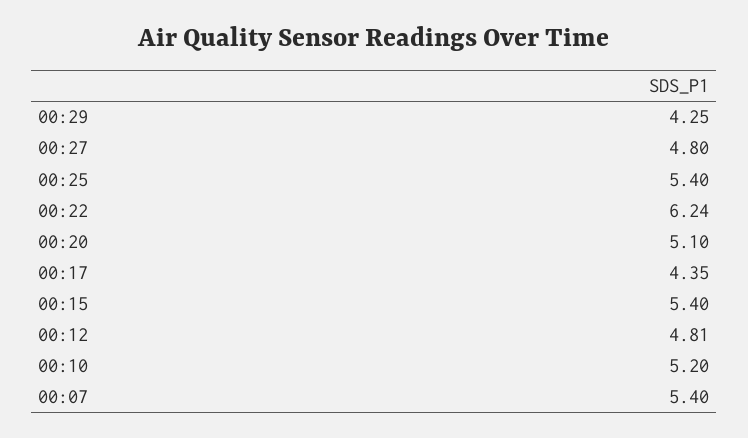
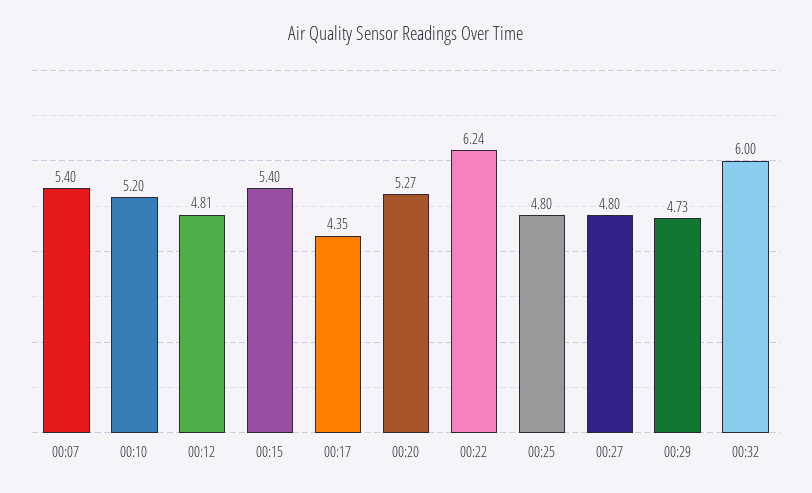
00:29: 4.25 -> 4.73
00:25: 5.4 -> 4.8
00:20: 5.1 -> 5.27
00:32: none -> 6

